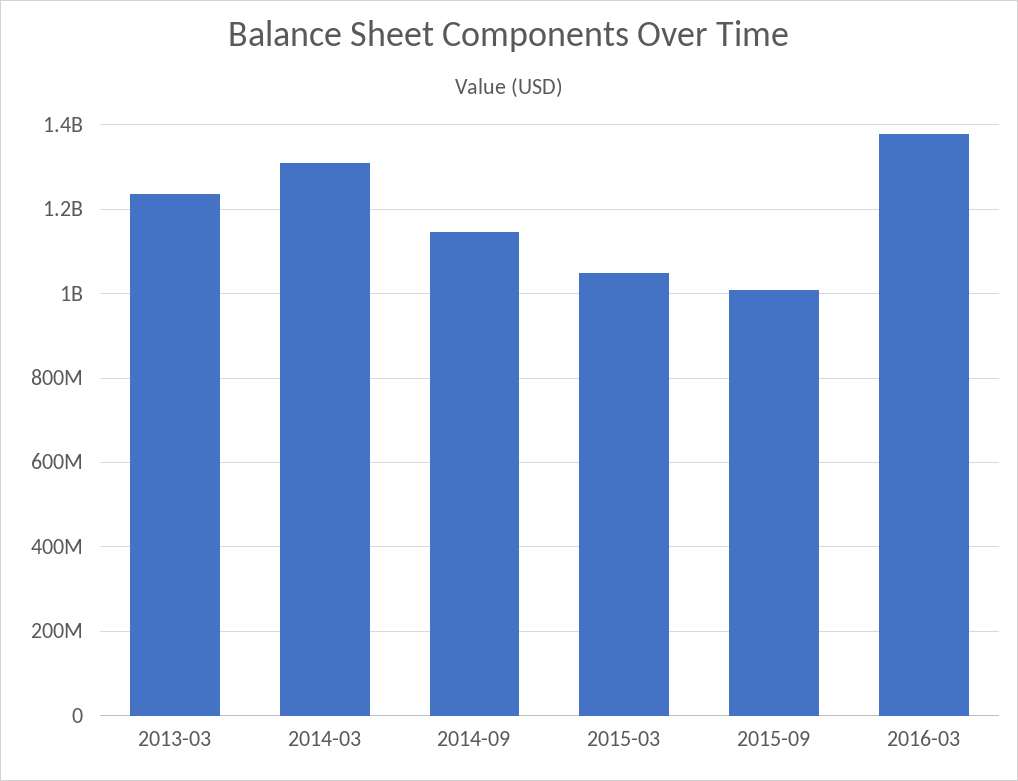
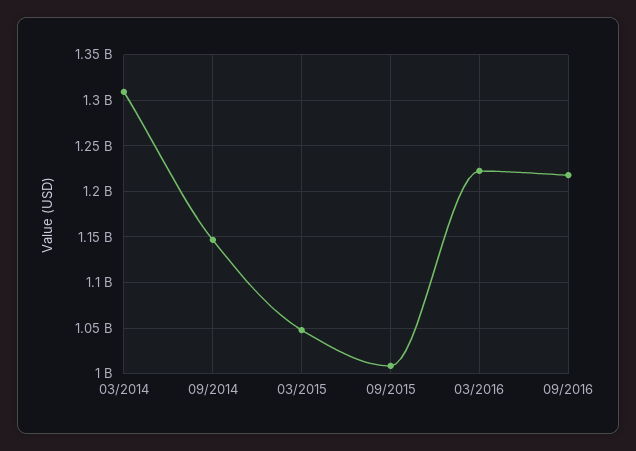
2013-03: 1240000000 -> none
2016-03: 1380000000 -> 1220000000
09/2016: none -> 1220000000

